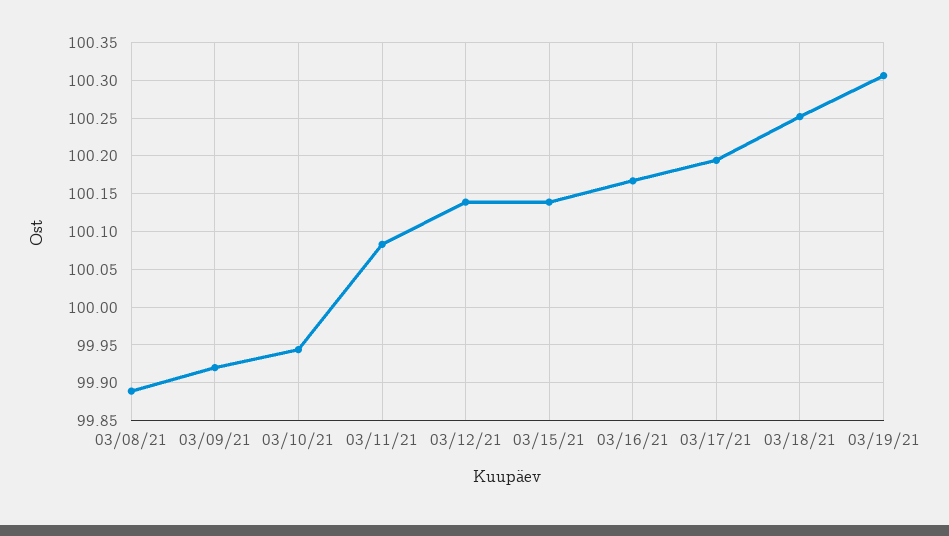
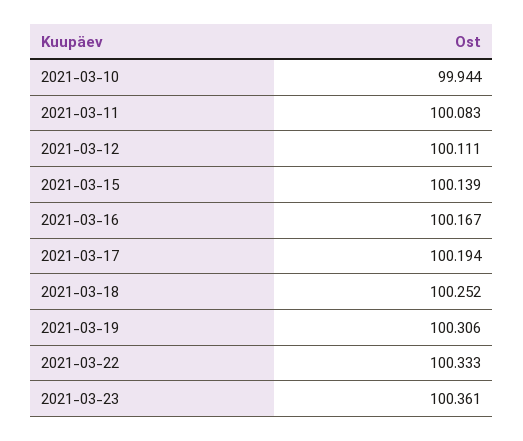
03/08/21: 99.89 -> none
03/09/21: 99.92 -> none
03/12/21: 100.14 -> 100.111
2021-03-22: none -> 100.333
2021-03-23: none -> 100.361

